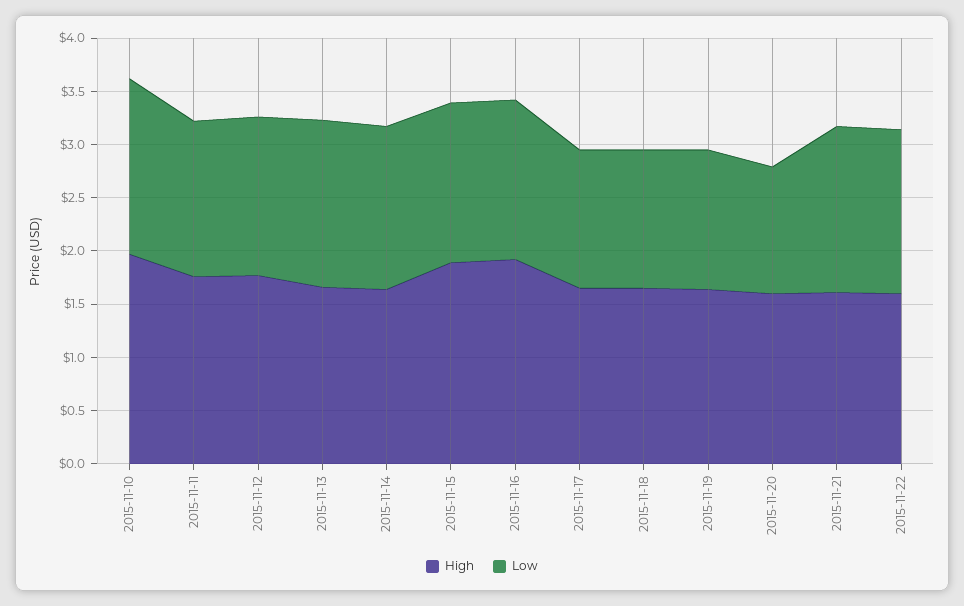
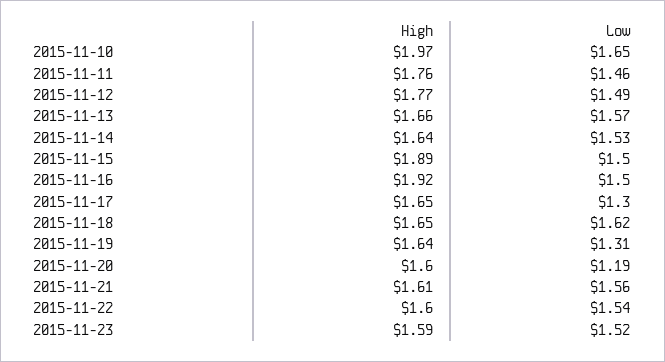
Low, 2015-11-18: 1.3 -> 1.62
High, 2015-11-23: none -> 1.59
Low, 2015-11-23: none -> 1.52

